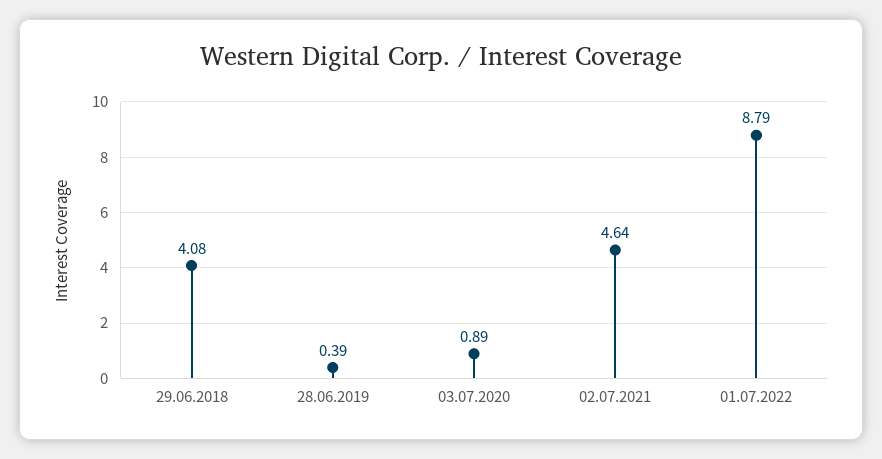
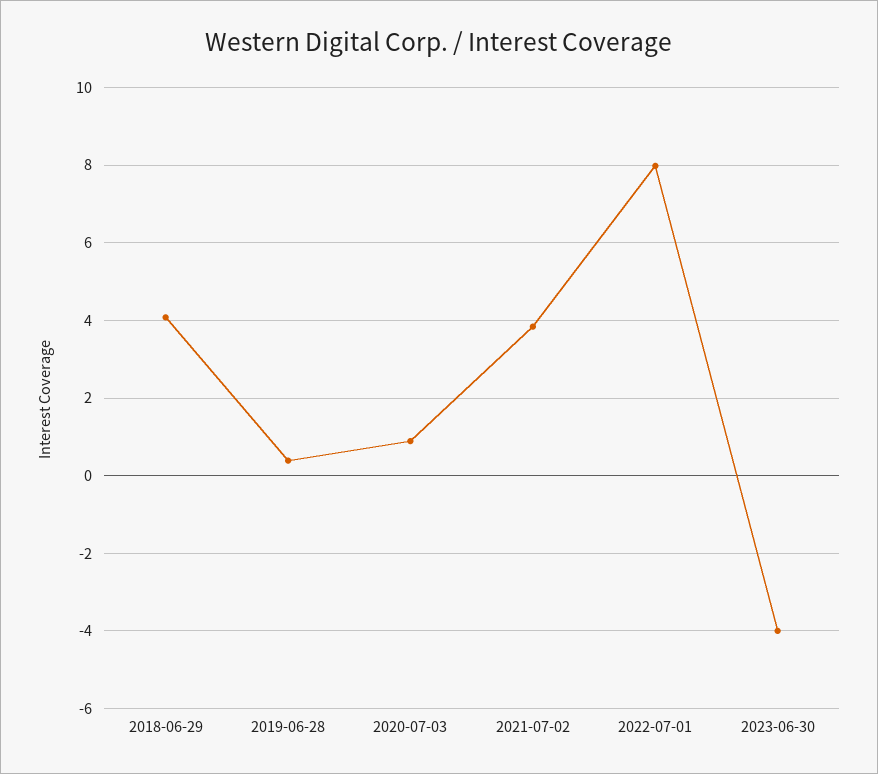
02.07.2021: 4.64 -> 3.8
01.07.2022: 8.79 -> 8
2023-06-30: none -> -4

